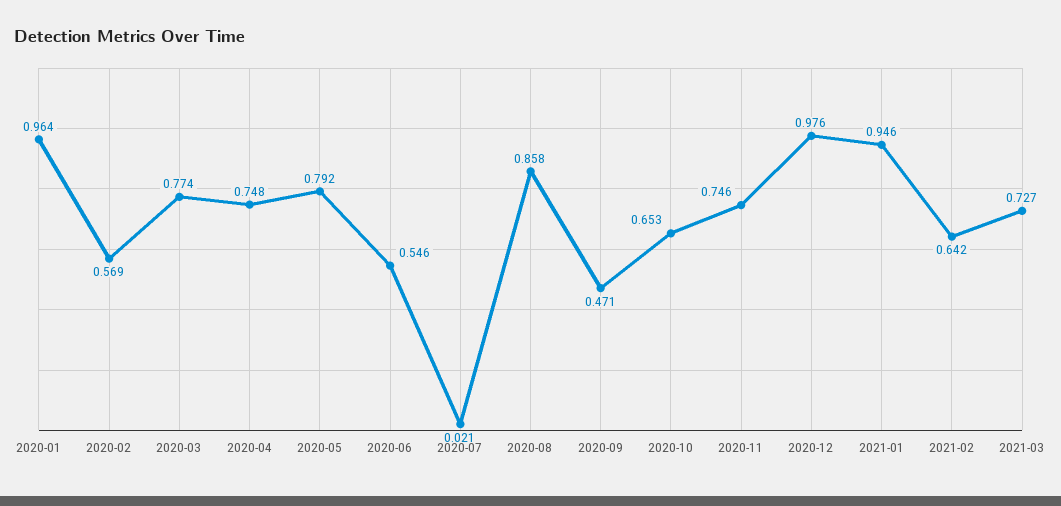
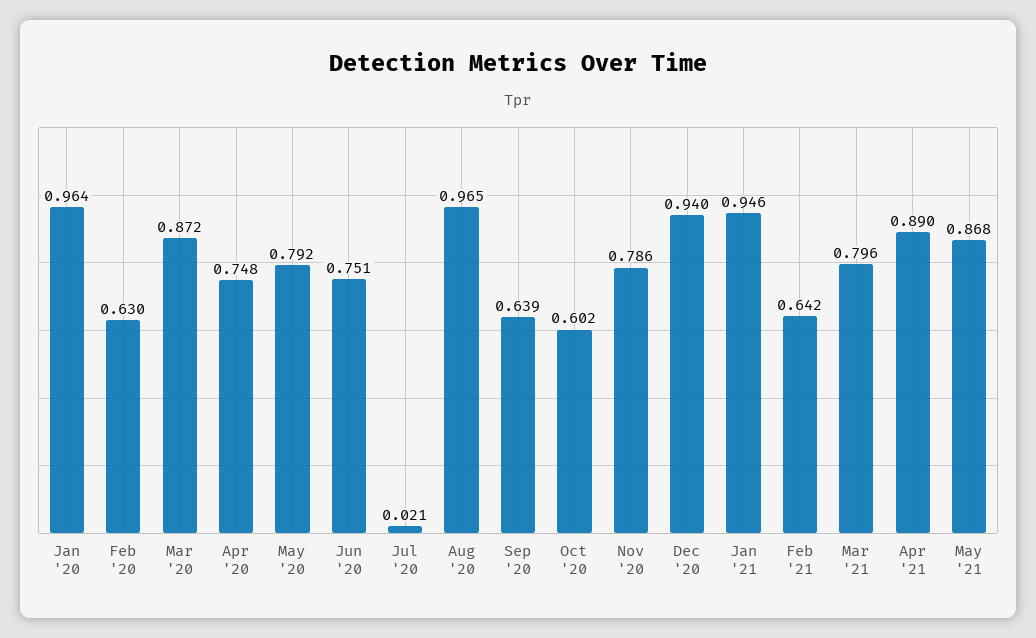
2020-02: 0.569 -> 0.63
2020-03: 0.774 -> 0.872
2020-06: 0.546 -> 0.751
2020-08: 0.858 -> 0.965
2020-09: 0.471 -> 0.639
2020-10: 0.653 -> 0.602
2020-11: 0.746 -> 0.786
2020-12: 0.976 -> 0.94
2021-03: 0.727 -> 0.796
Apr '21: none -> 0.89
May '21: none -> 0.868

